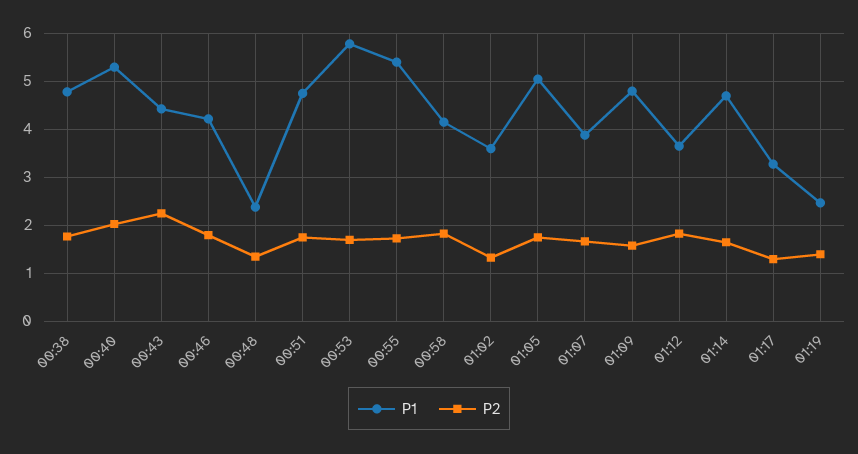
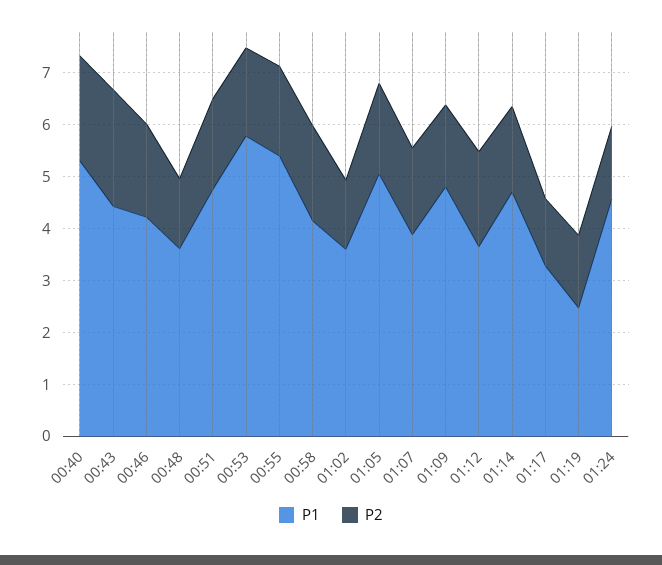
P1, 00:38: 4.8 -> none
P2, 00:38: 1.8 -> none
P1, 00:48: 2.4 -> 3.6
P1, 01:24: none -> 4.6
P2, 01:24: none -> 1.4

